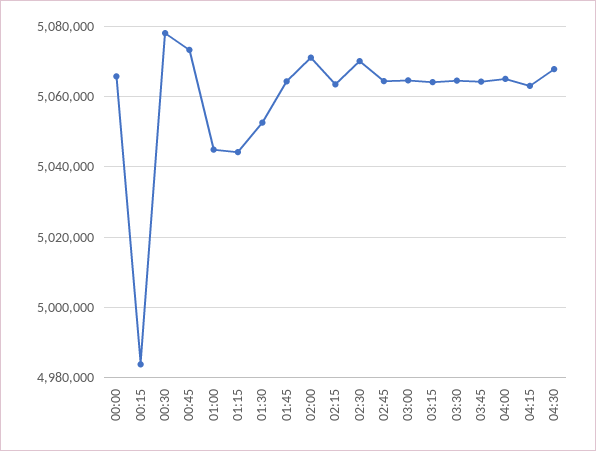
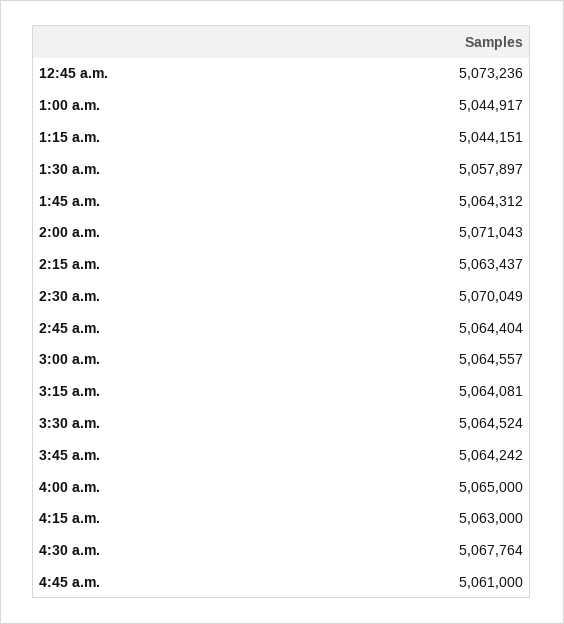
00:00: 5066000 -> none
00:15: 4984000 -> none
00:30: 5078000 -> none
01:30: 5052000 -> 5057897
4:45 a.m.: none -> 5061000

